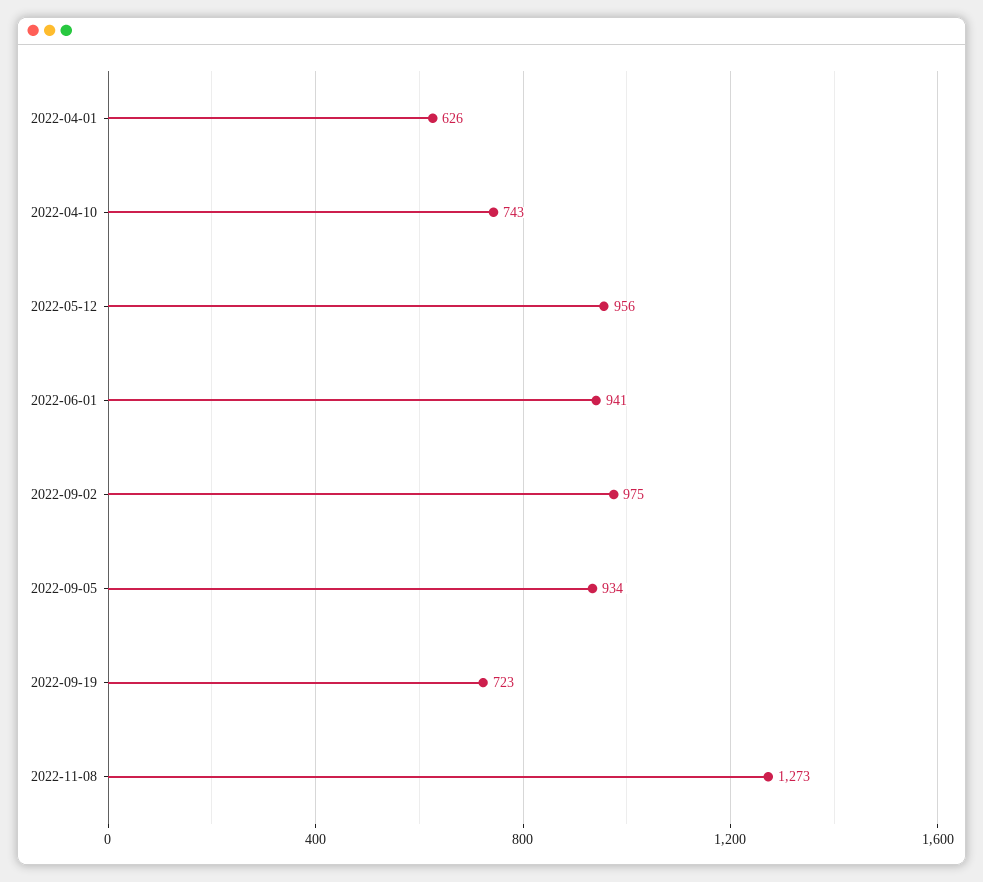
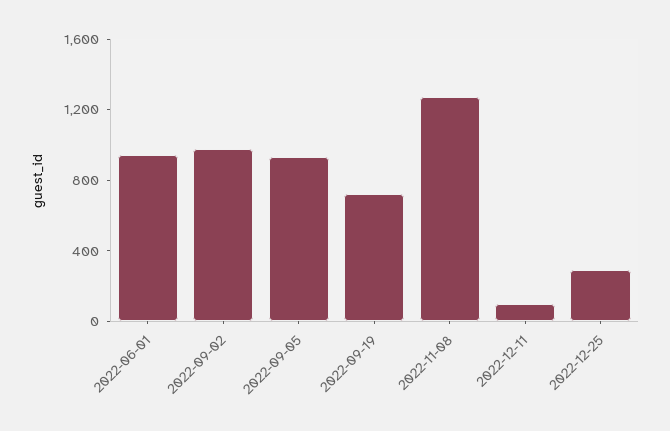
2022-04-01: 626 -> none
2022-04-10: 743 -> none
2022-05-12: 956 -> none
2022-12-11: none -> 100
2022-12-25: none -> 300

